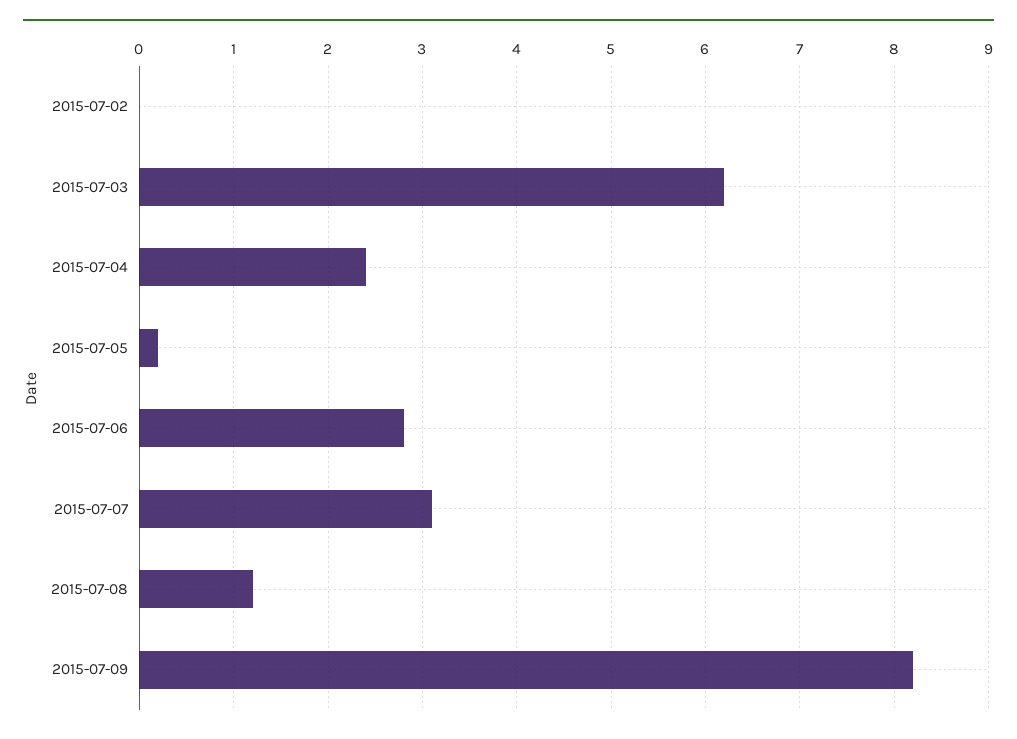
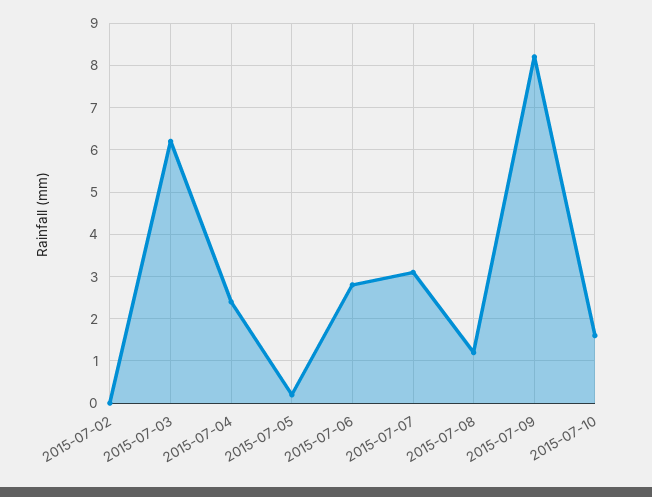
2015-07-10: none -> 1.5

